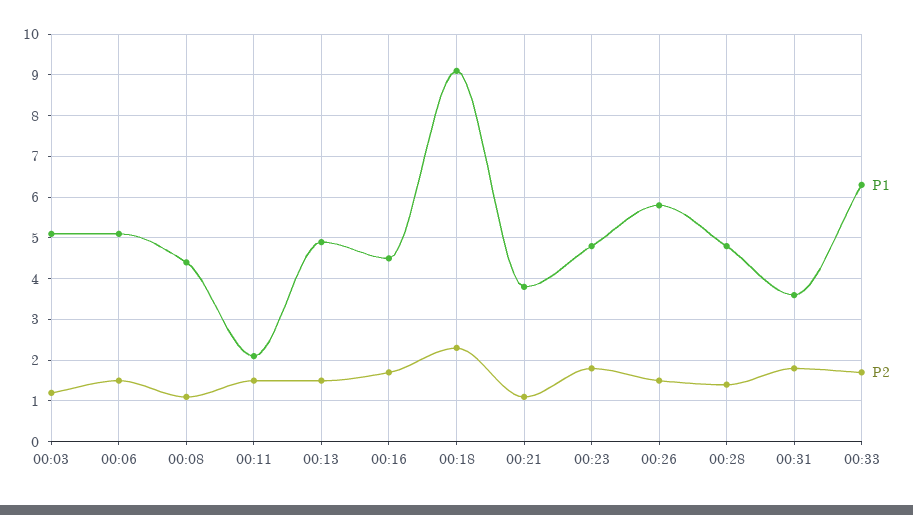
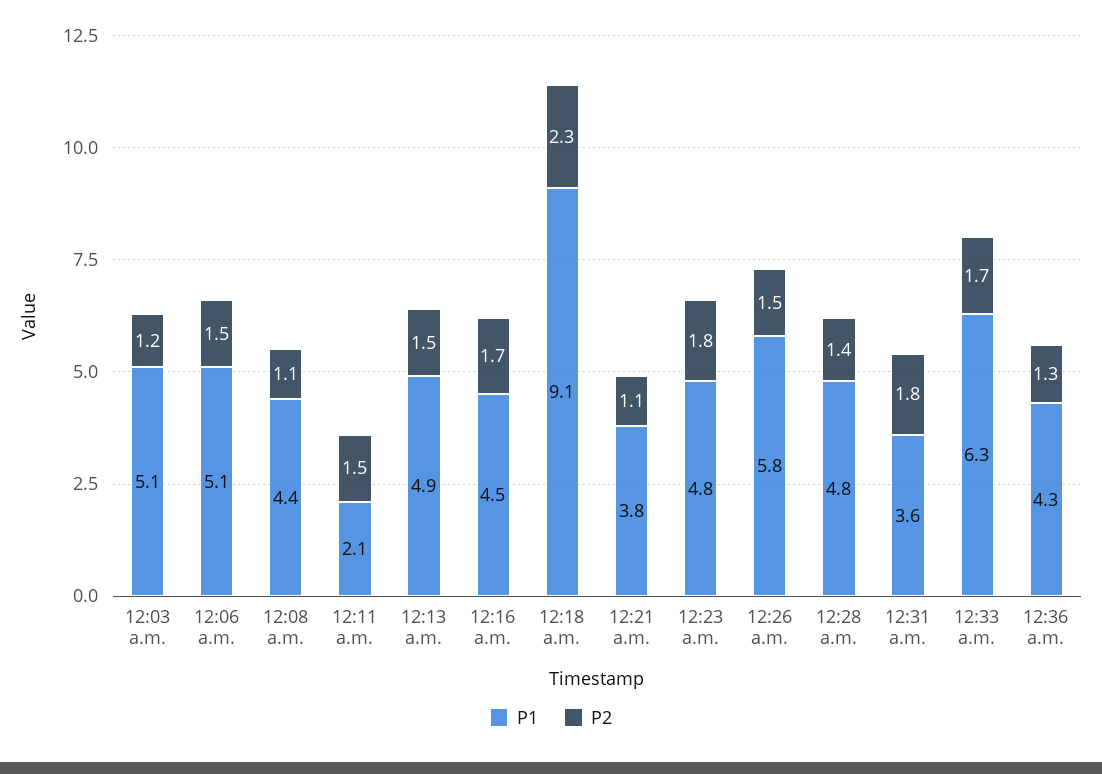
P1, 12:36 a.m.: none -> 4.3
P2, 12:36 a.m.: none -> 1.3

